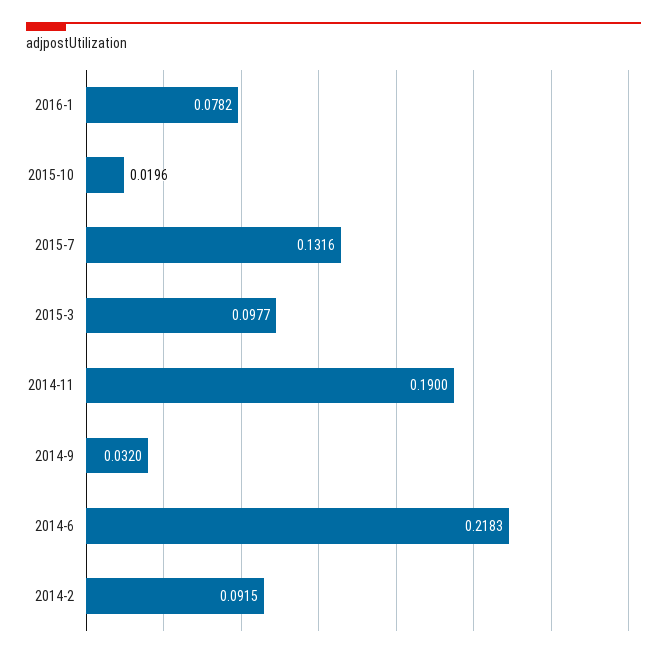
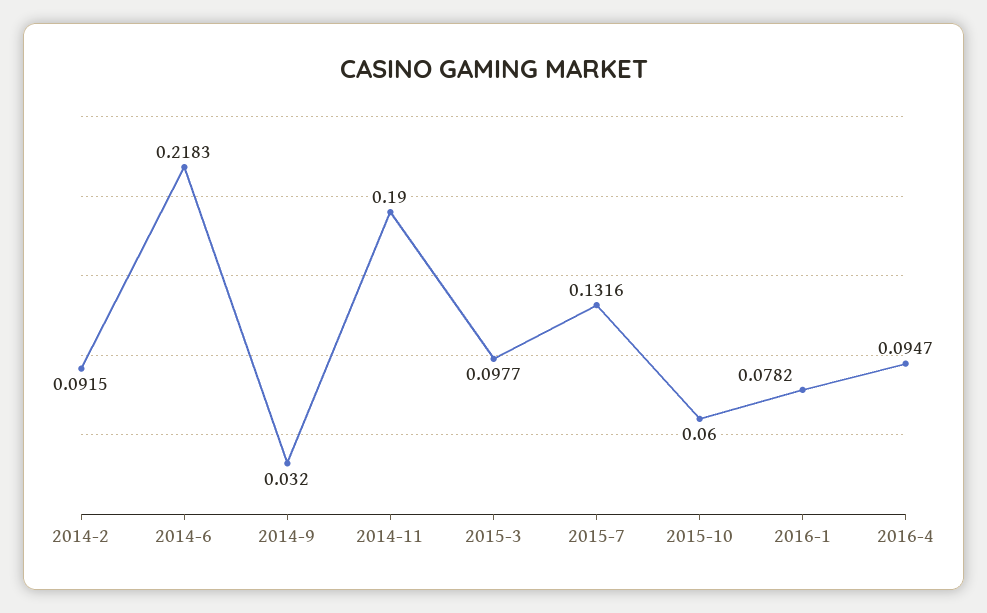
2015-10: 0.0196 -> 0.06
2016-4: none -> 0.0947

